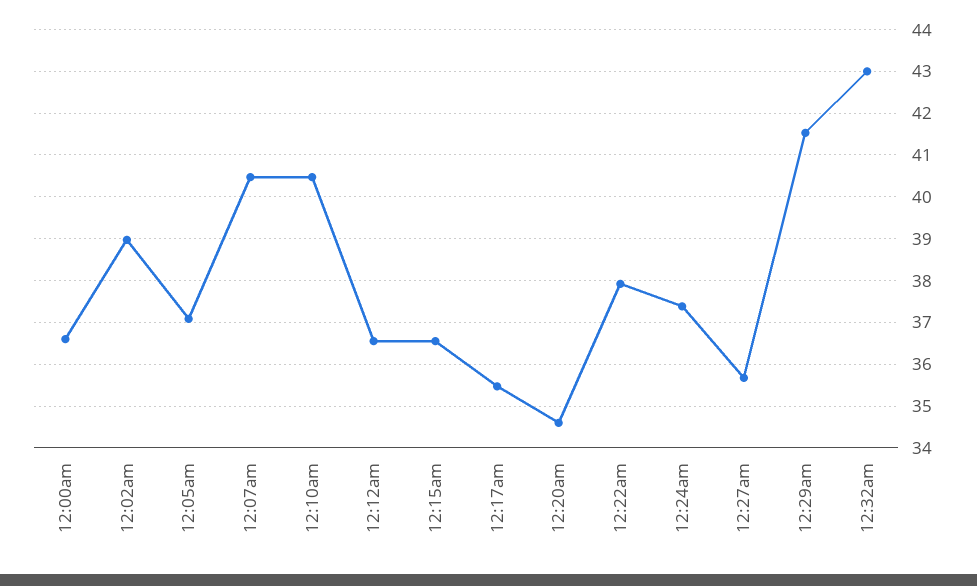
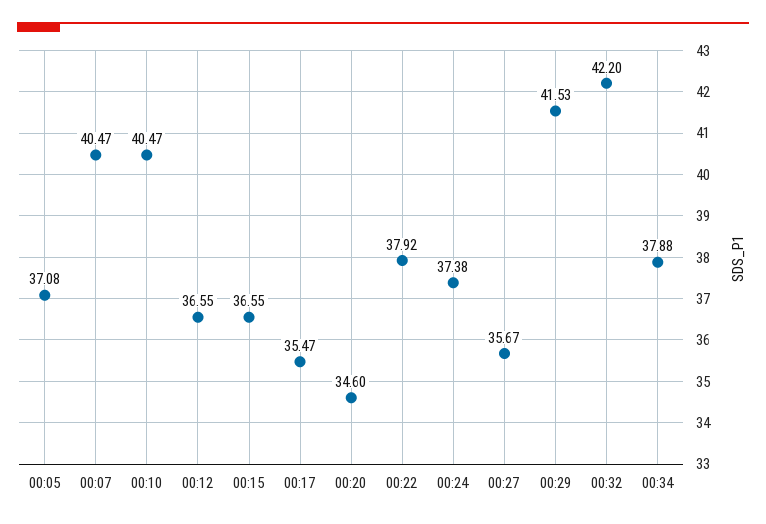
12:00am: 36.6 -> none
12:02am: 39 -> none
12:32am: 43 -> 42.2
00:34: none -> 37.88

